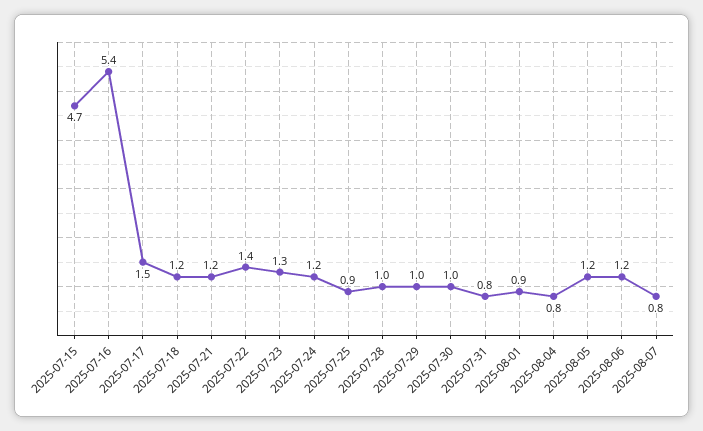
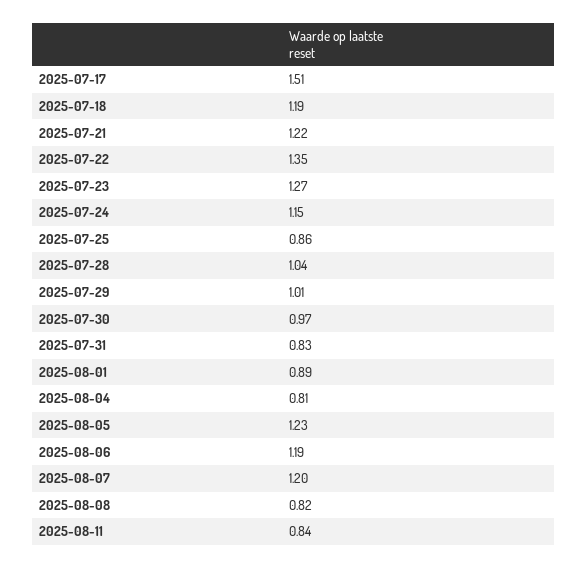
2025-07-15: 4.7 -> none
2025-07-16: 5.4 -> none
2025-08-07: 0.8 -> 1.2
2025-08-08: none -> 0.82
2025-08-11: none -> 0.84

